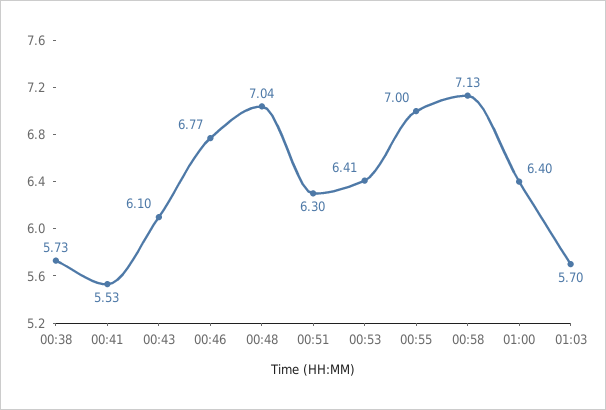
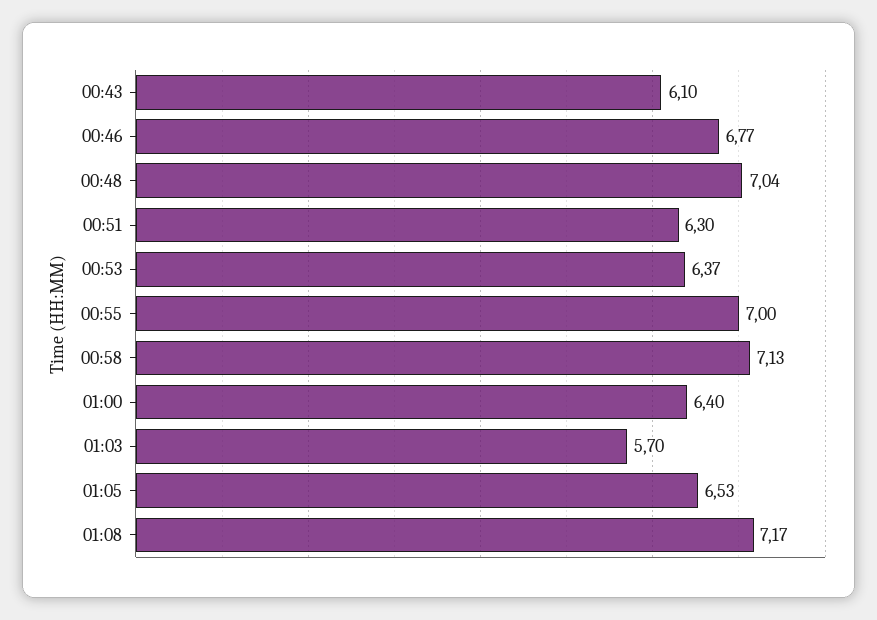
00:38: 5.73 -> none
00:41: 5.53 -> none
00:53: 6.41 -> 6.37
01:05: none -> 6.53
01:08: none -> 7.17

